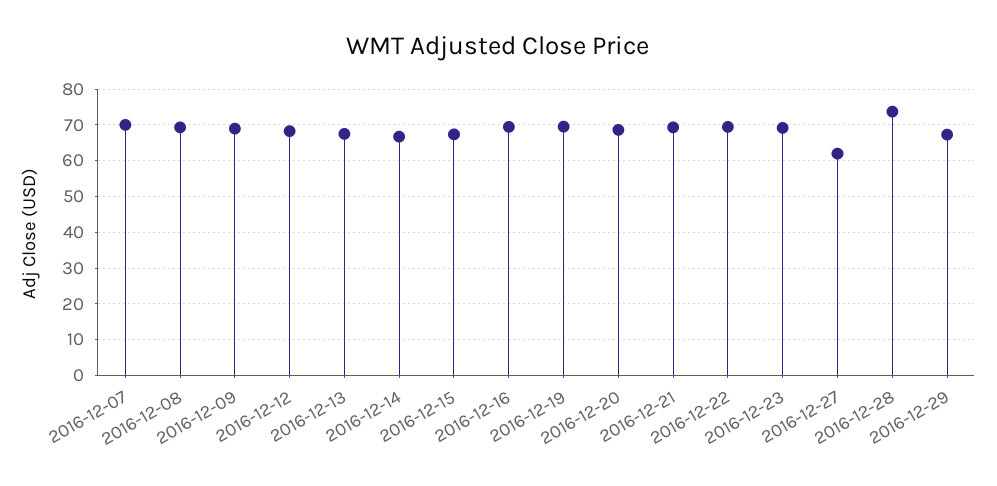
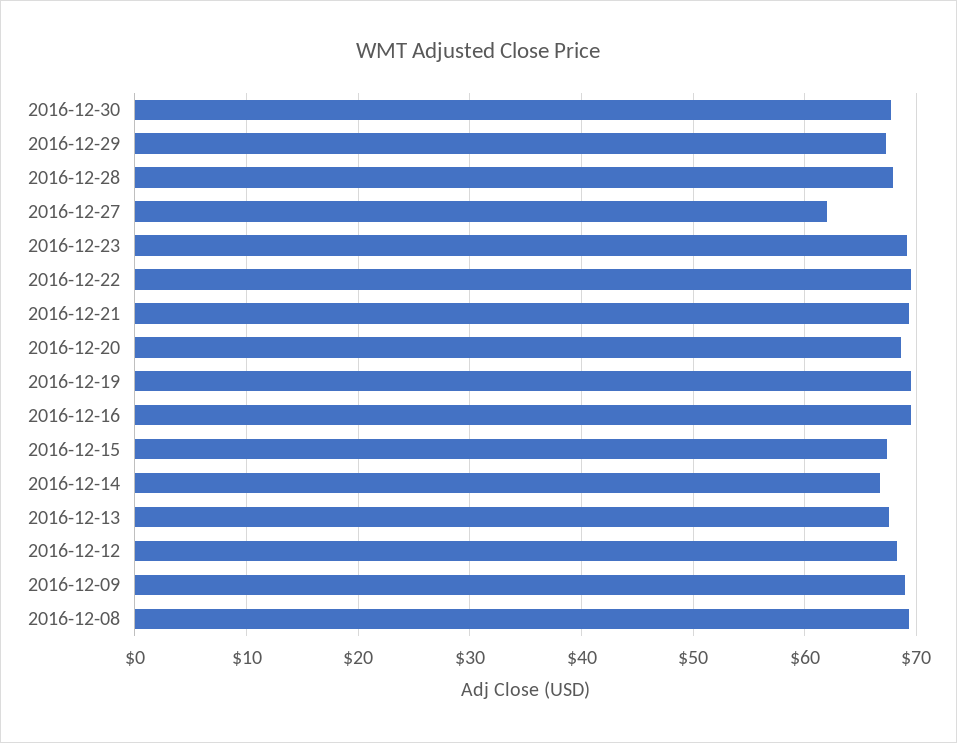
2016-12-07: 70 -> none
2016-12-28: 74 -> 68
2016-12-30: none -> 68

